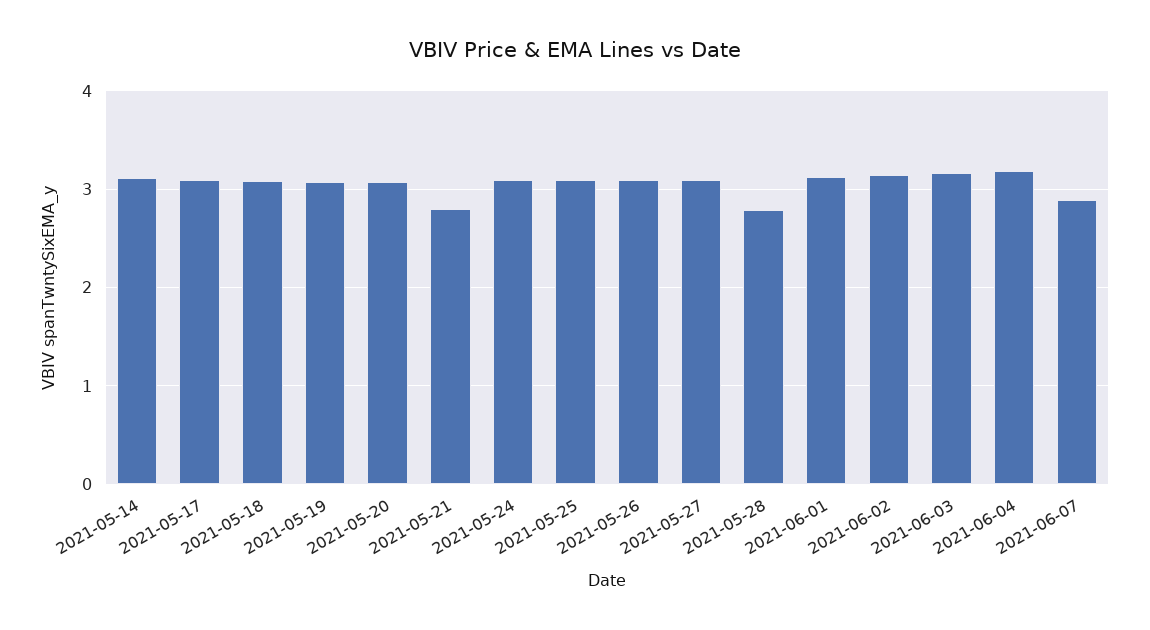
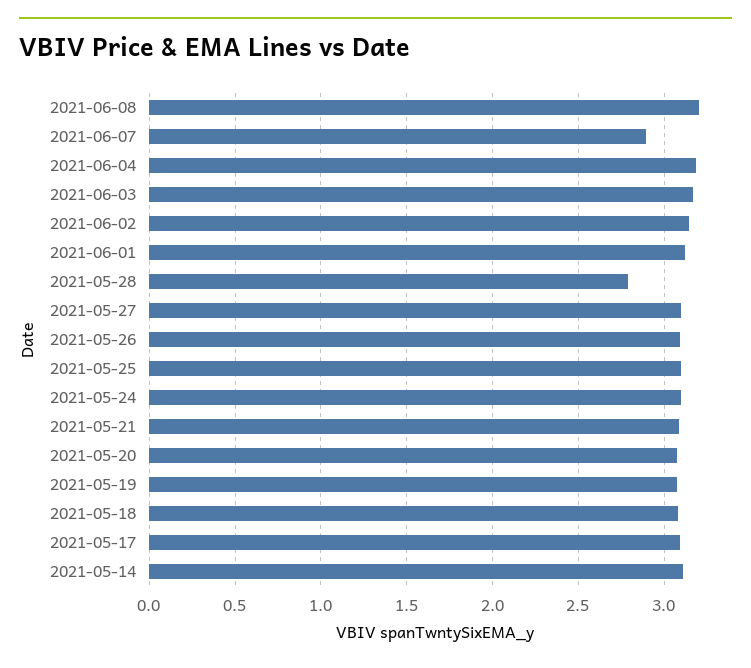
2021-05-21: 2.8 -> 3.1
2021-06-08: none -> 3.2

